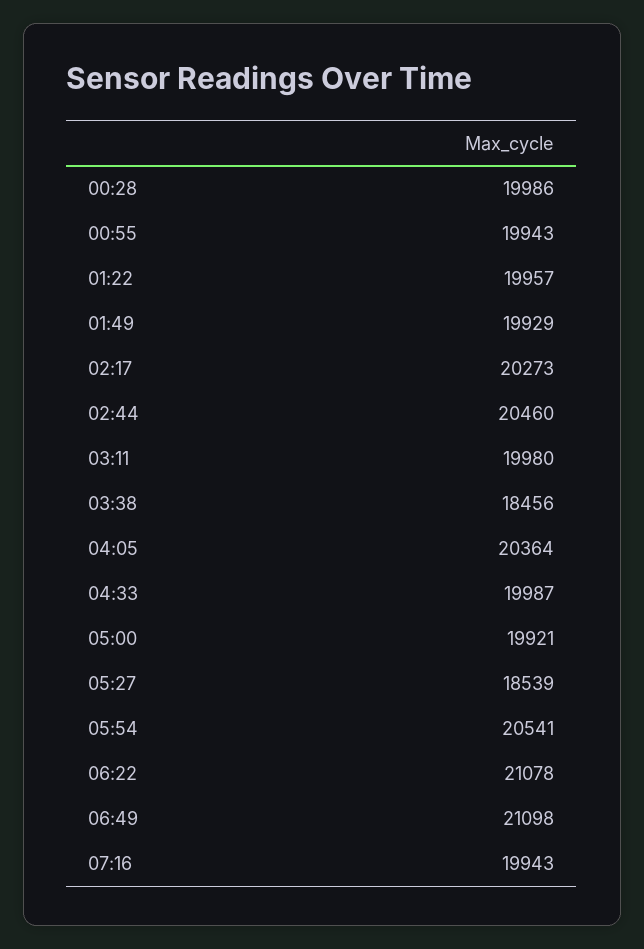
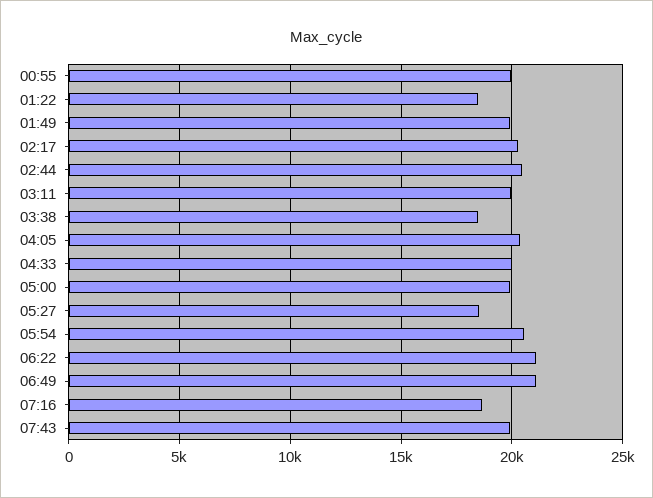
00:28: 19986 -> none
01:22: 19957 -> 18500
07:16: 19943 -> 18500
07:43: none -> 20000

